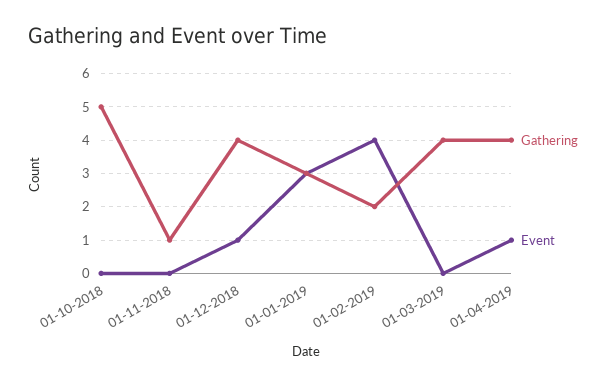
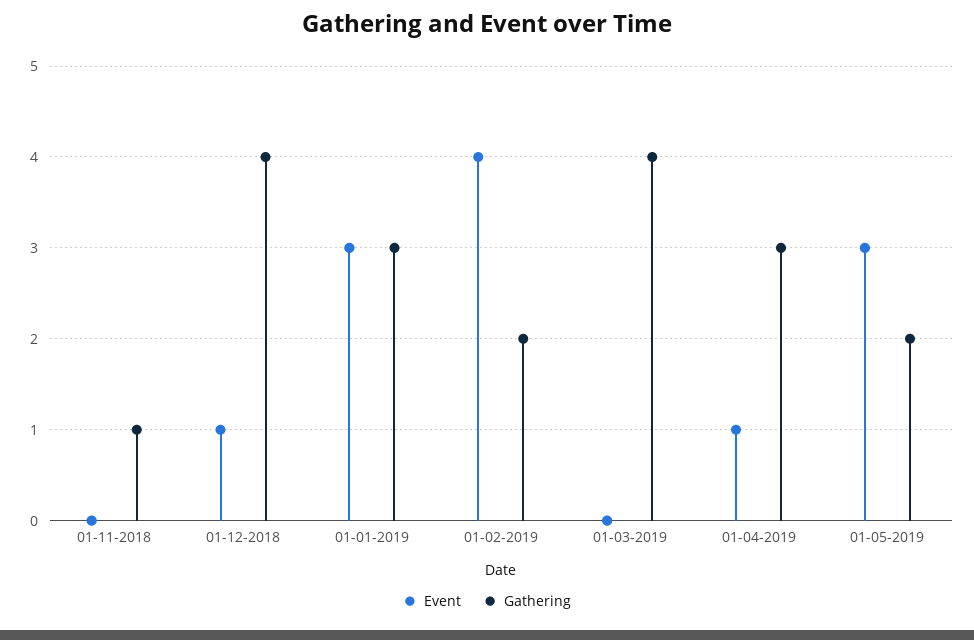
Gathering, 01-10-2018: 5 -> none
Event, 01-10-2018: 0 -> none
Gathering, 01-04-2019: 4 -> 3
Event, 01-05-2019: none -> 3
Gathering, 01-05-2019: none -> 2

